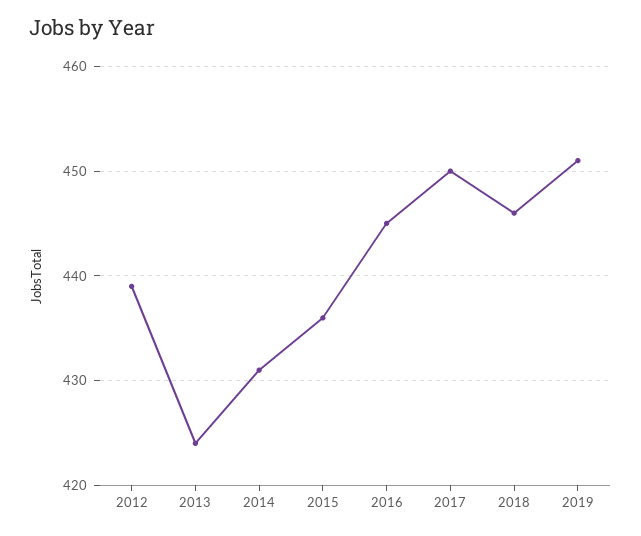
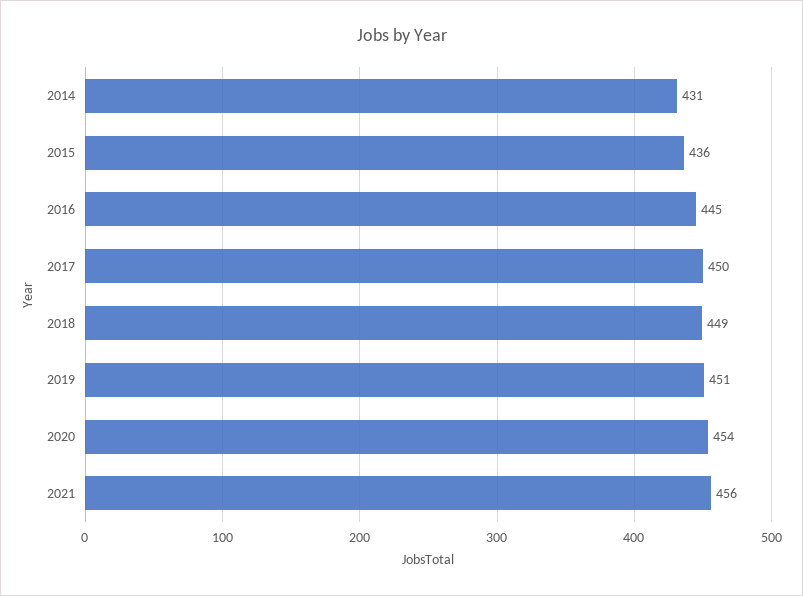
2012: 439 -> none
2013: 424 -> none
2018: 446 -> 449
2020: none -> 454
2021: none -> 456

